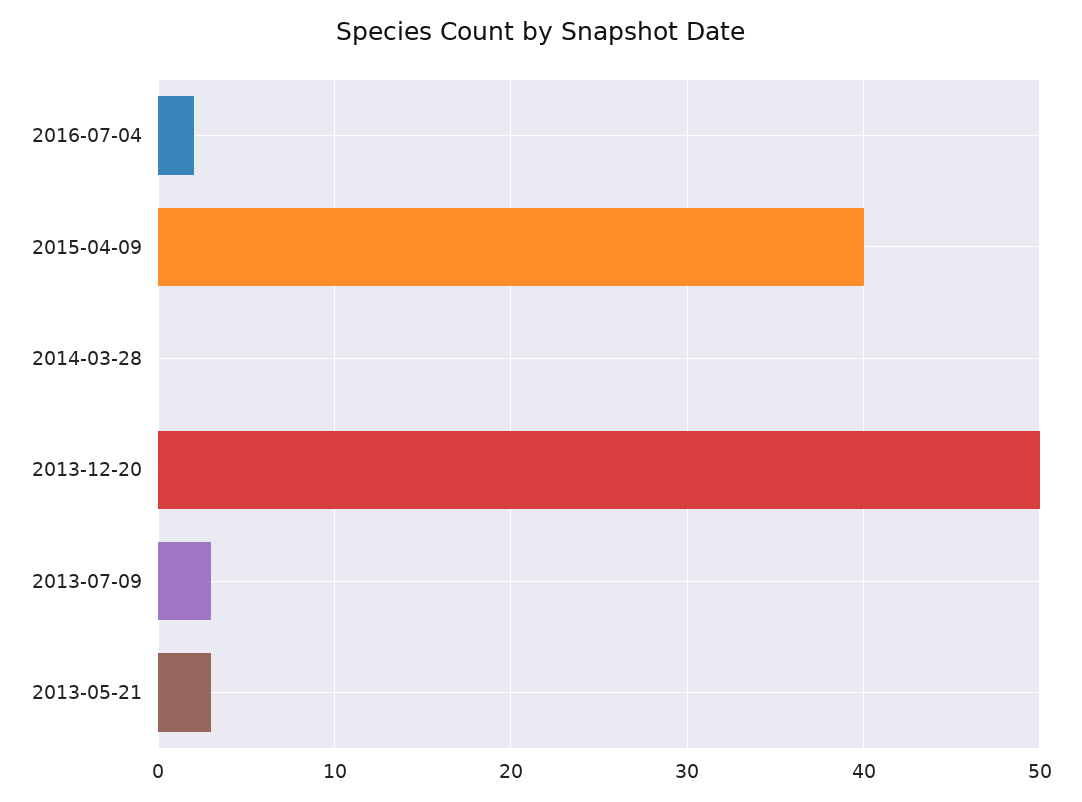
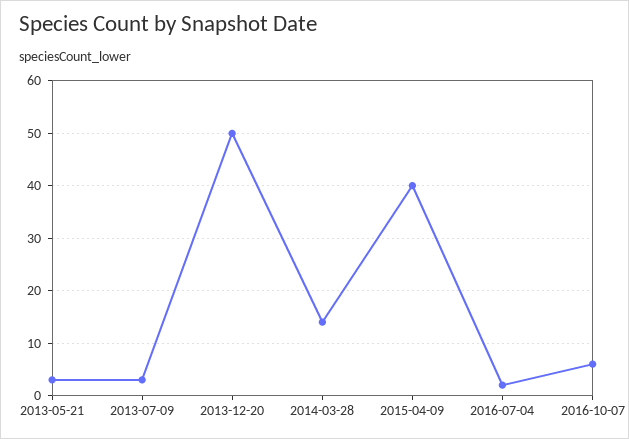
2014-03-28: 0 -> 15
2016-10-07: none -> 5

